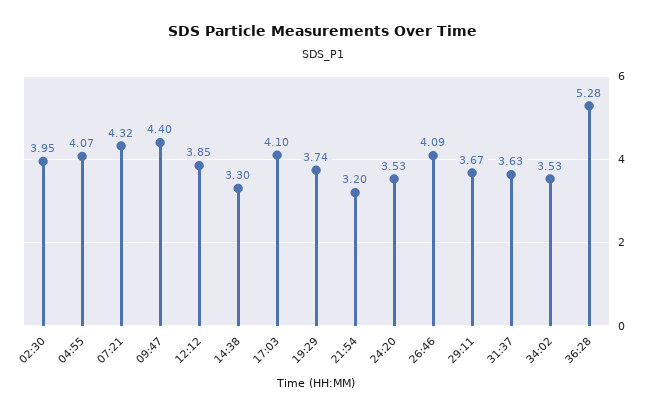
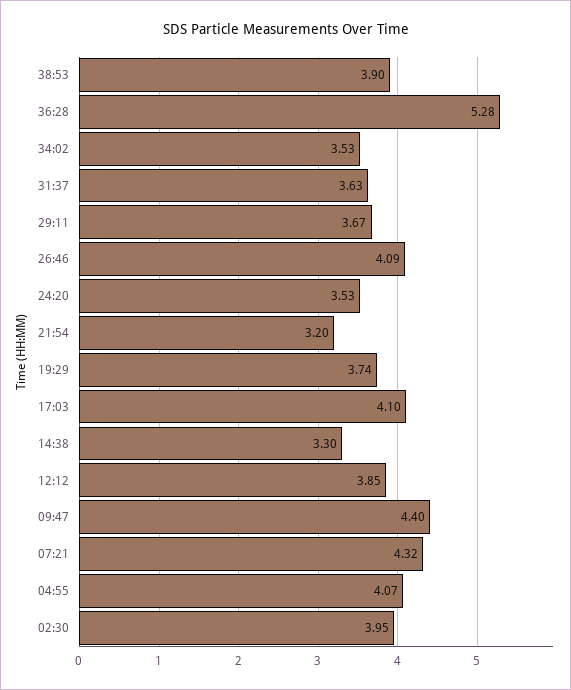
38:53: none -> 3.9

